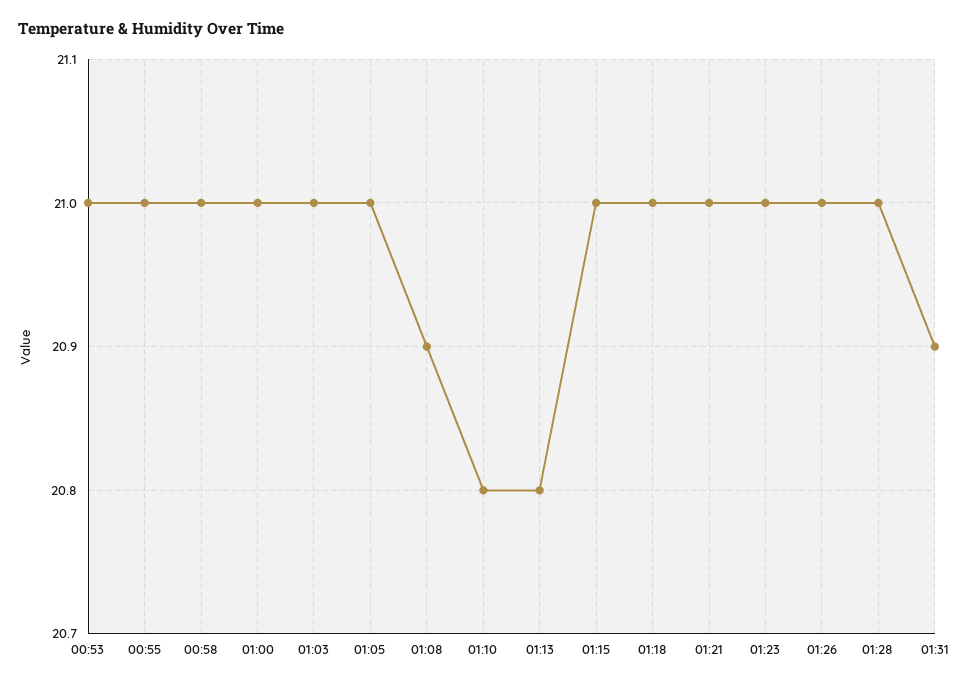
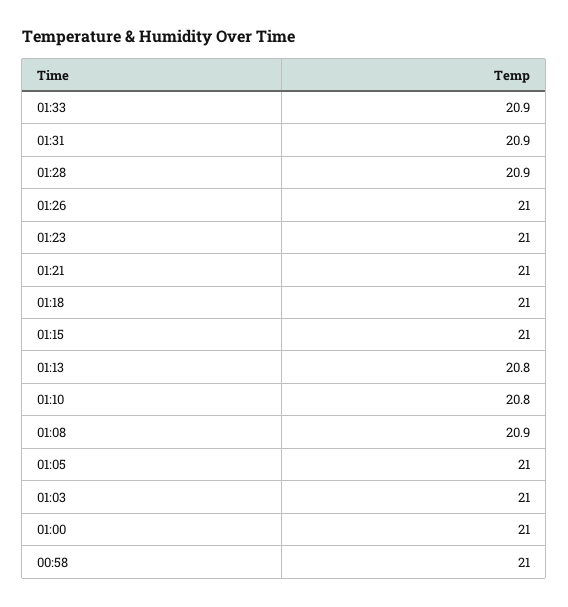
00:53: 21 -> none
00:55: 21 -> none
01:28: 21 -> 20.9
01:33: none -> 20.9

